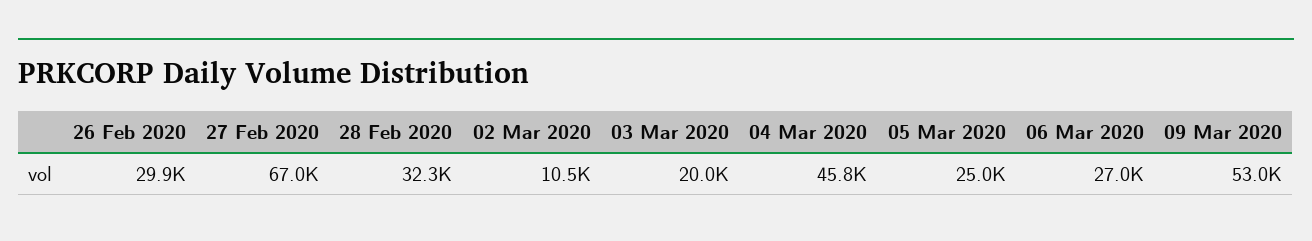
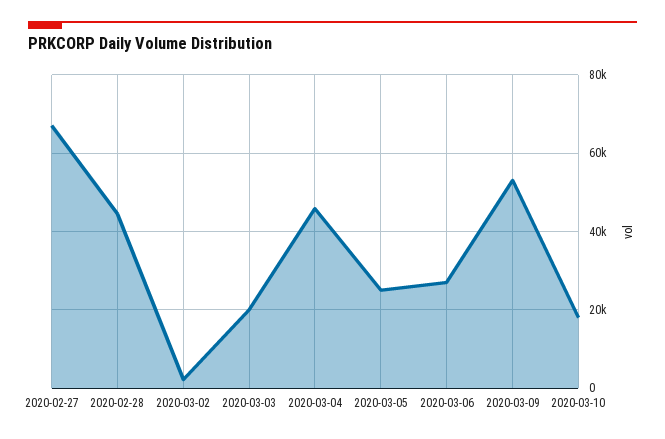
26 Feb 2020: 29900 -> none
28 Feb 2020: 32300 -> 44000
02 Mar 2020: 10500 -> 2000
2020-03-10: none -> 18000

